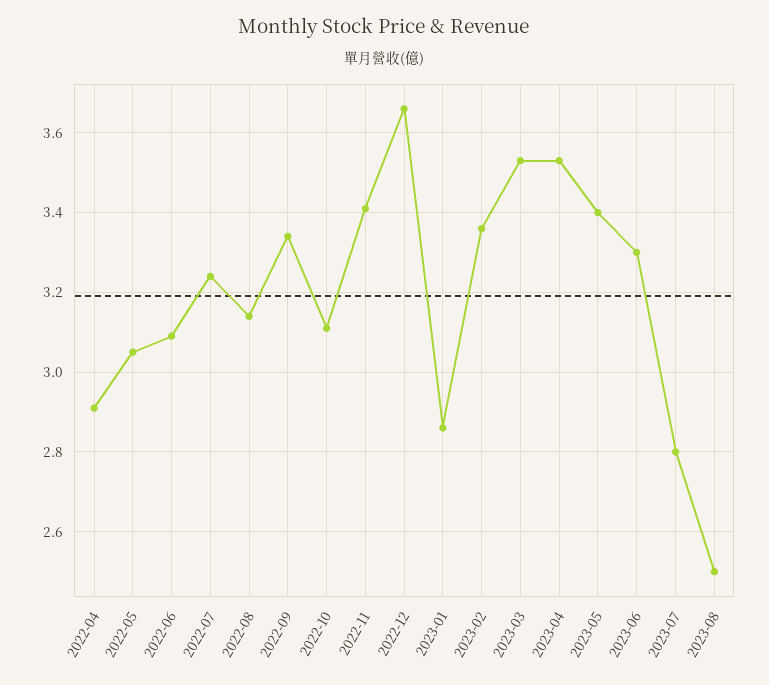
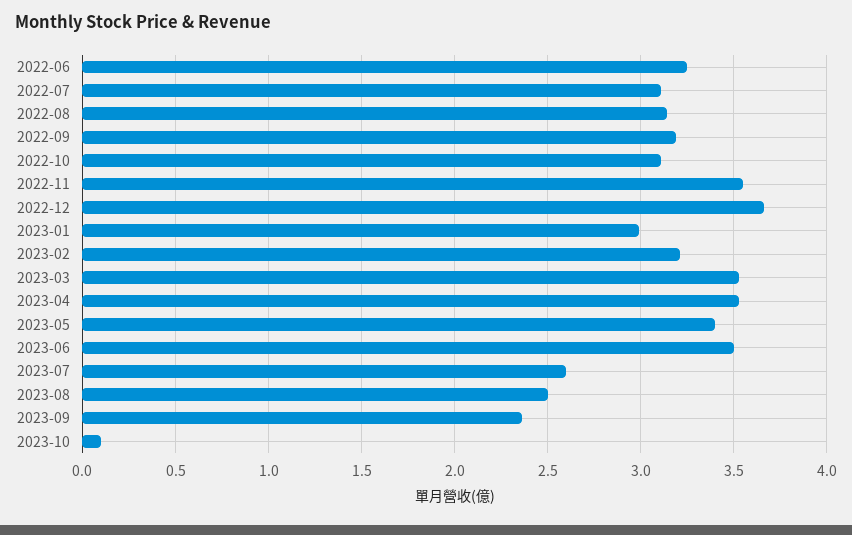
2022-04: 2.9 -> none
2022-05: 3.05 -> none
2022-06: 3.1 -> 3.25
2022-07: 3.25 -> 3.1
2022-09: 3.35 -> 3.2
2022-11: 3.4 -> 3.55
2023-01: 2.85 -> 3
2023-02: 3.35 -> 3.2
2023-06: 3.3 -> 3.5
2023-07: 2.8 -> 2.6
2023-09: none -> 2.35
2023-10: none -> 0.1

